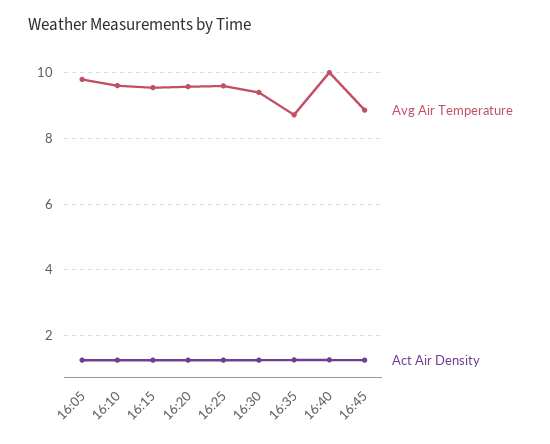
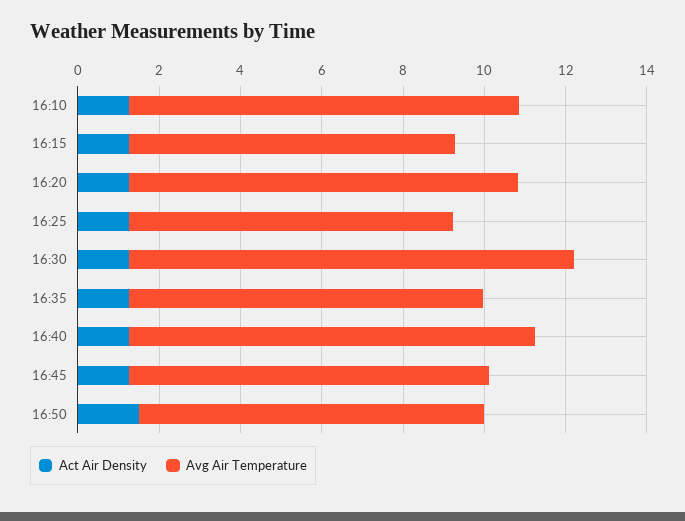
Avg Air Temperature, 16:05: 9.8 -> none
Act Air Density, 16:05: 1.2 -> none
Avg Air Temperature, 16:15: 9.6 -> 8
Avg Air Temperature, 16:25: 9.6 -> 8
Avg Air Temperature, 16:30: 9.4 -> 11
Act Air Density, 16:50: none -> 1.5
Avg Air Temperature, 16:50: none -> 8.5

